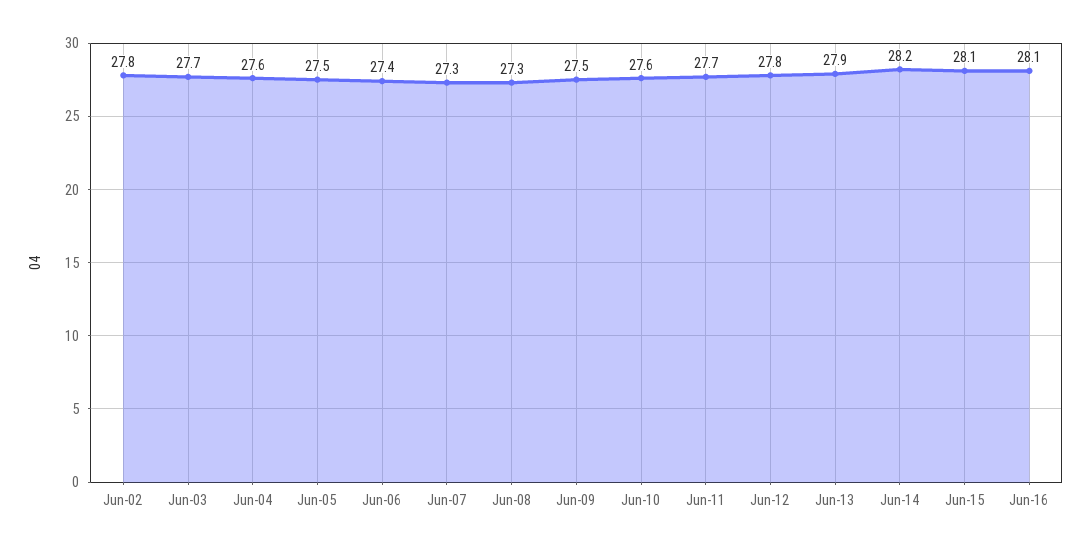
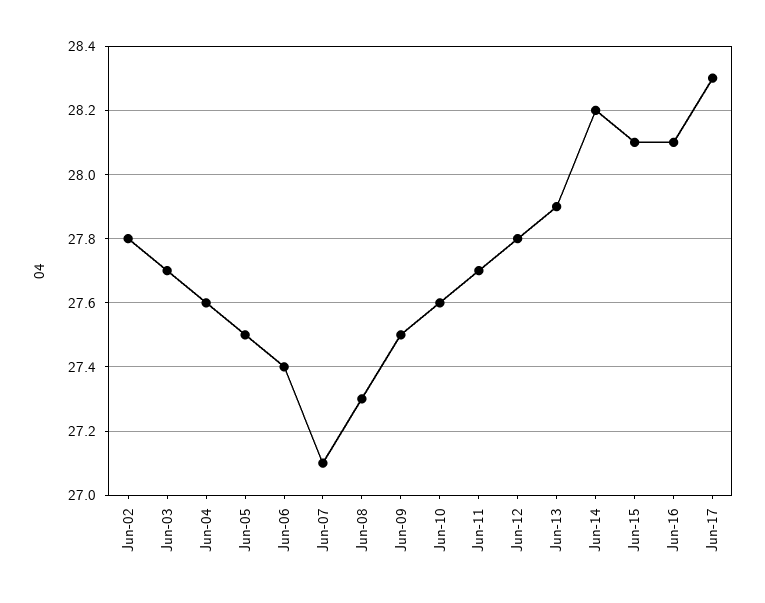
Jun-07: 27.3 -> 27.1
Jun-17: none -> 28.3

